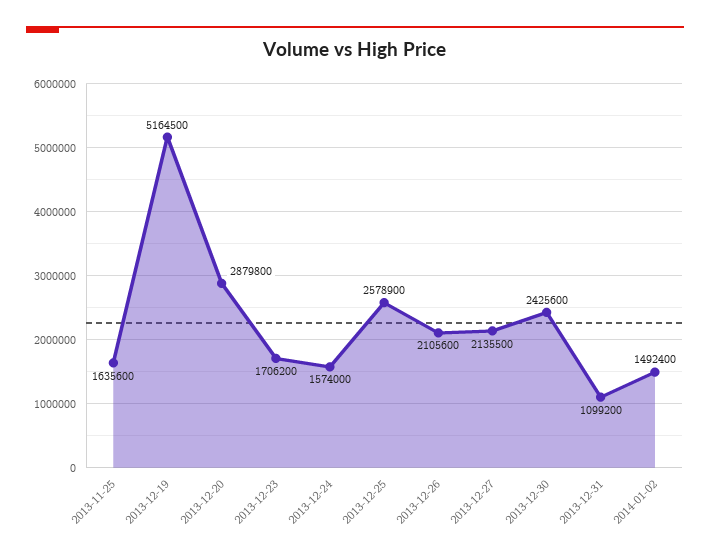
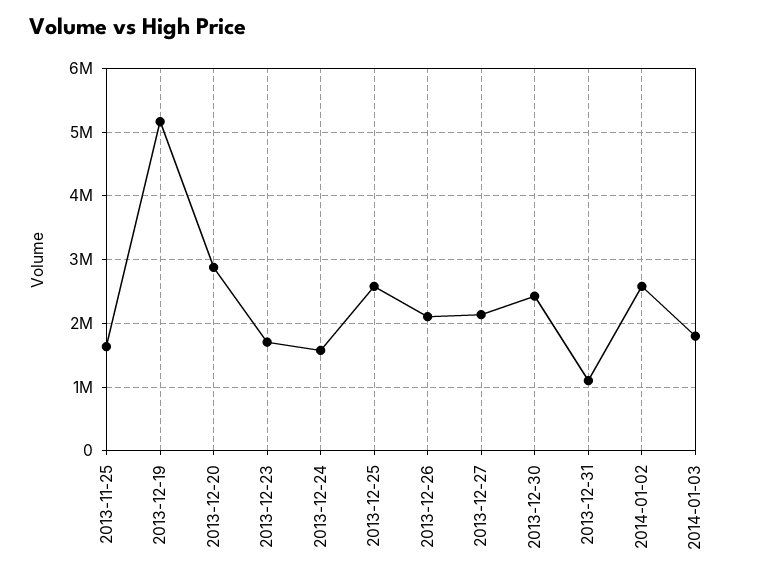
2014-01-02: 1492400 -> 2600000
2014-01-03: none -> 1800000

